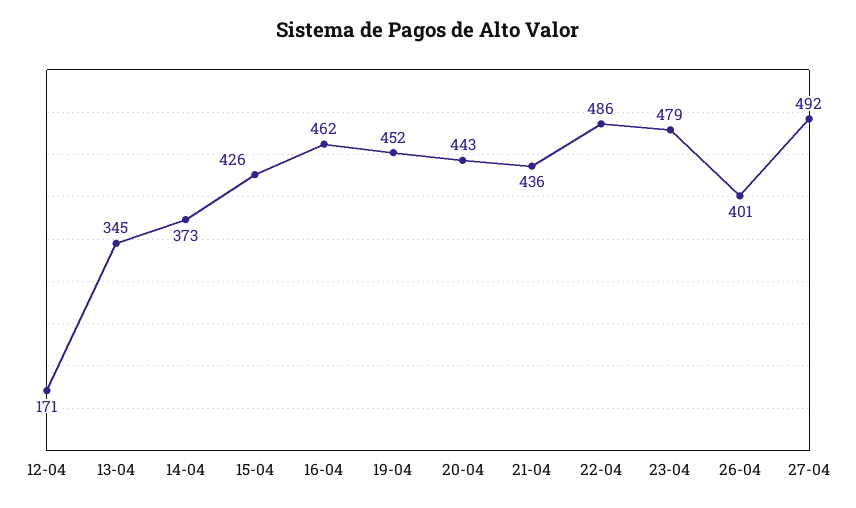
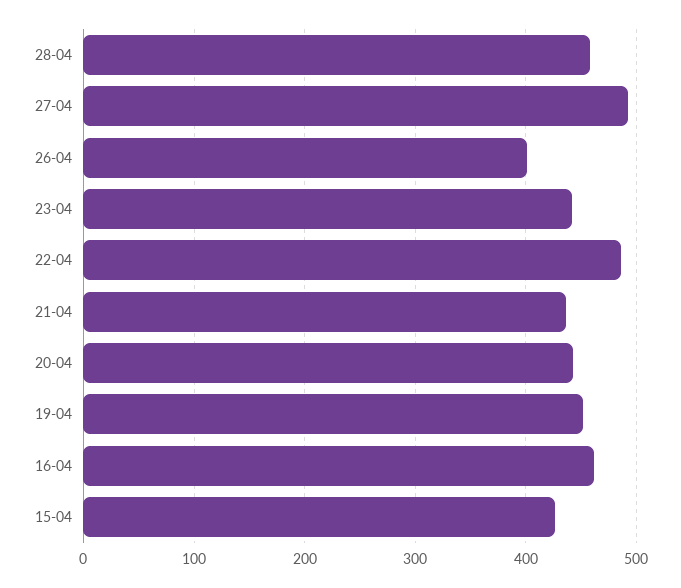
12-04: 171 -> none
13-04: 345 -> none
14-04: 373 -> none
23-04: 479 -> 440
28-04: none -> 460

